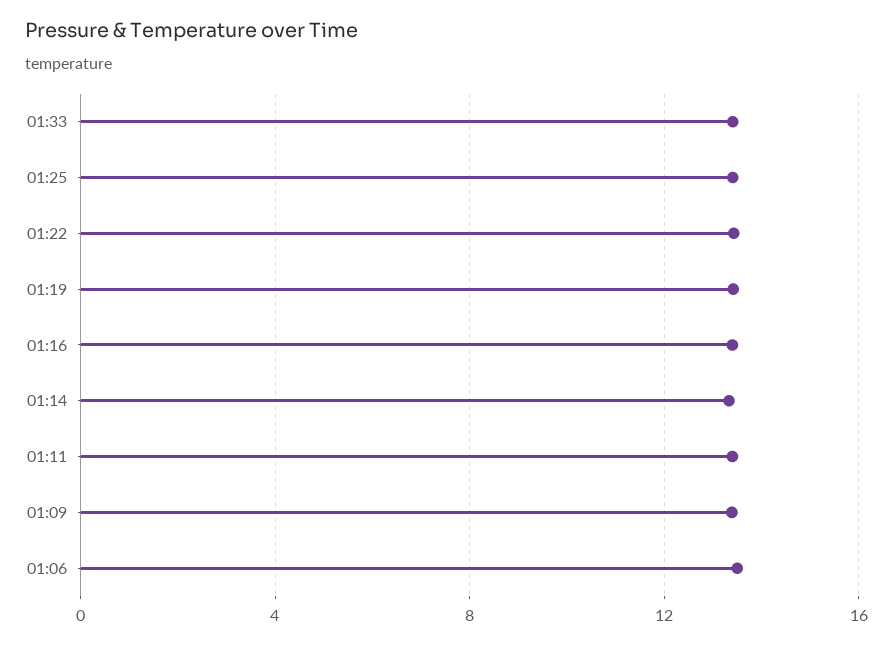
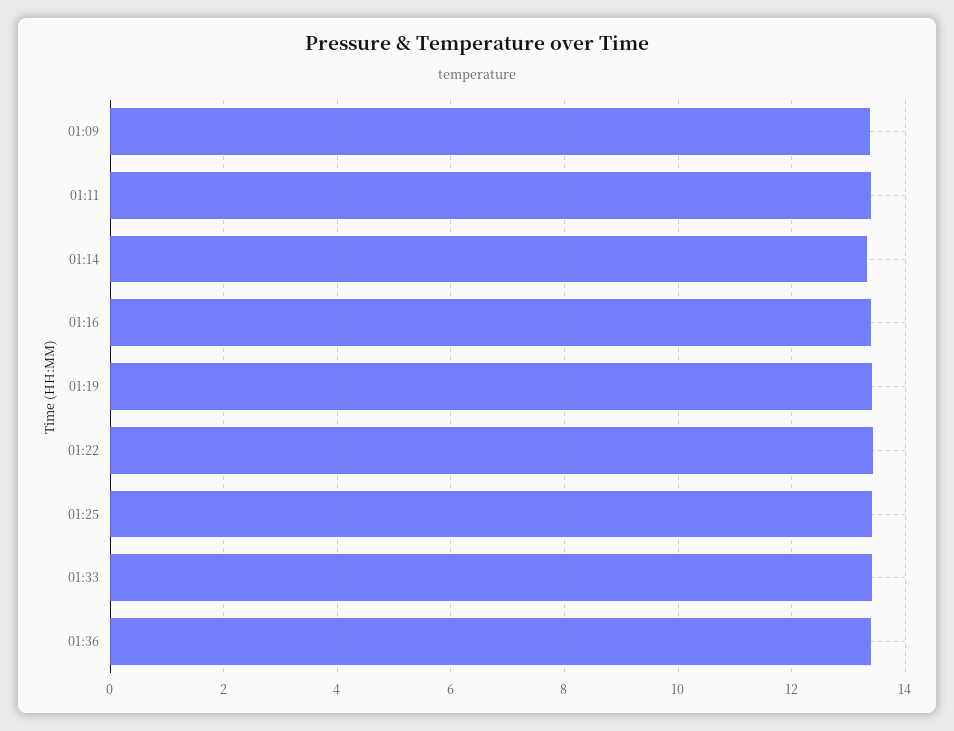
01:06: 13.5 -> none
01:36: none -> 13.4

